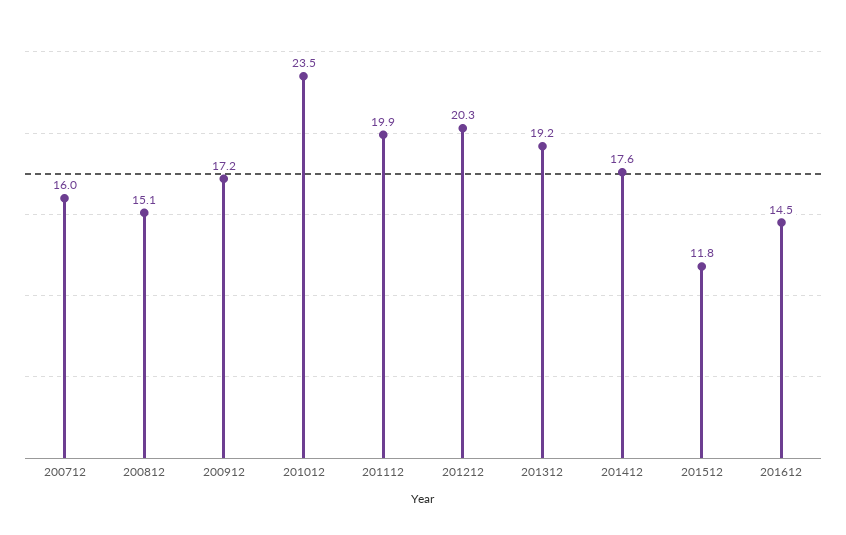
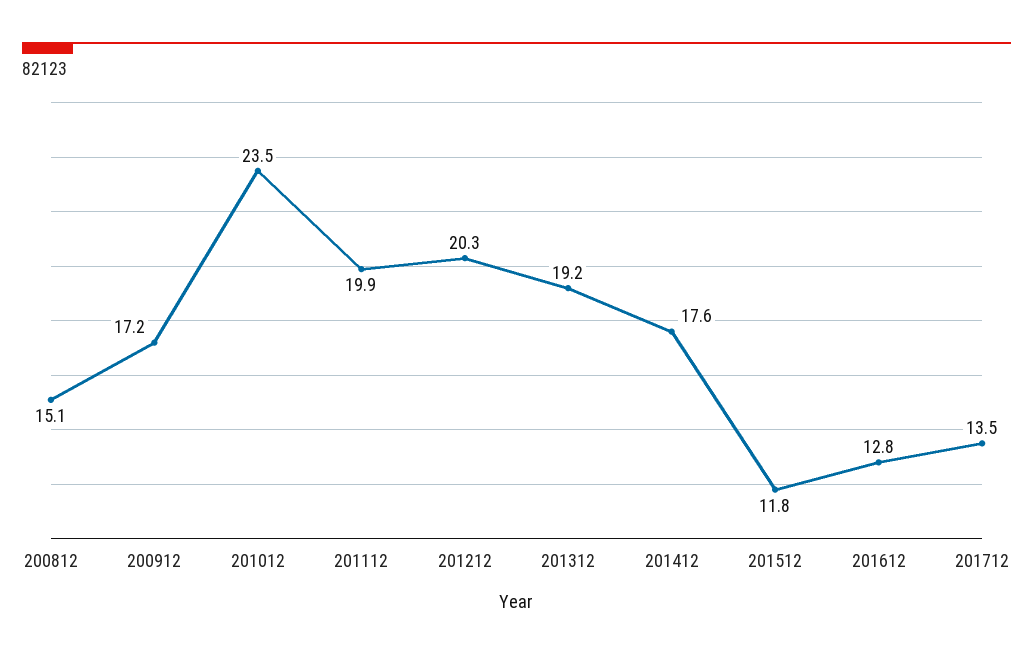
200712: 16 -> none
201612: 14.5 -> 12.8
201712: none -> 13.5

